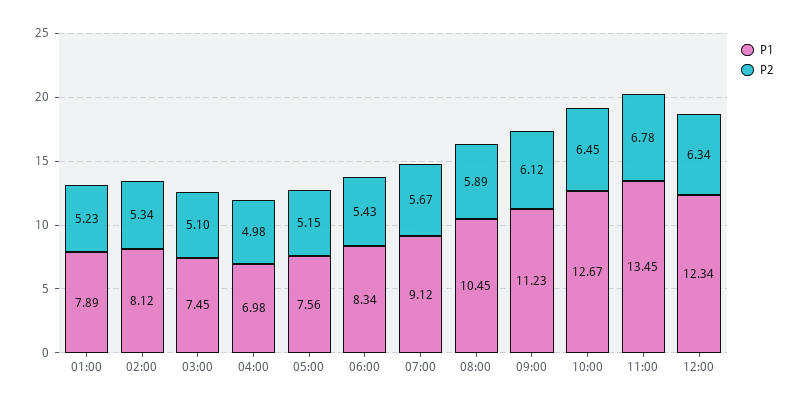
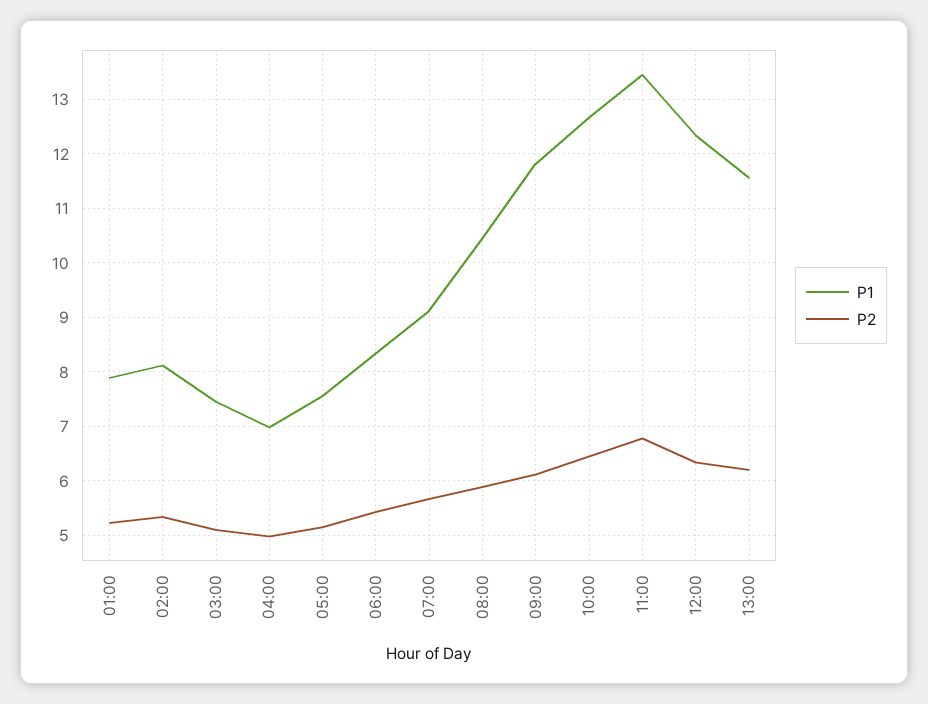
P1, 09:00: 11.23 -> 11.8
P1, 13:00: none -> 11.6
P2, 13:00: none -> 6.2

